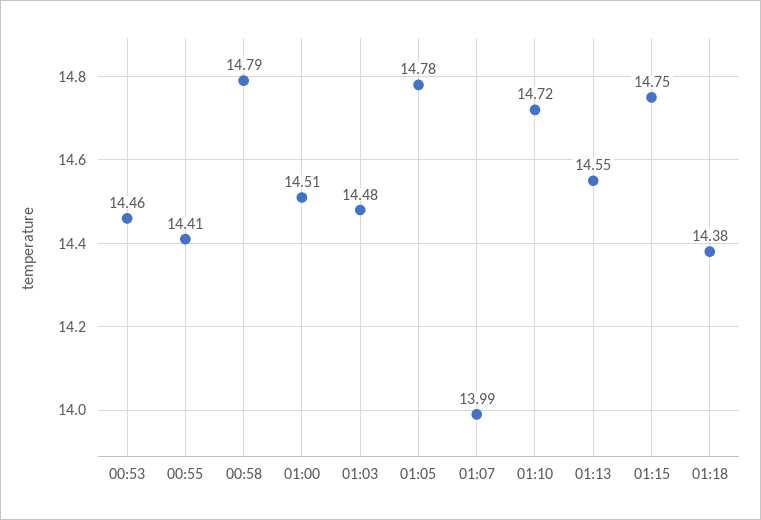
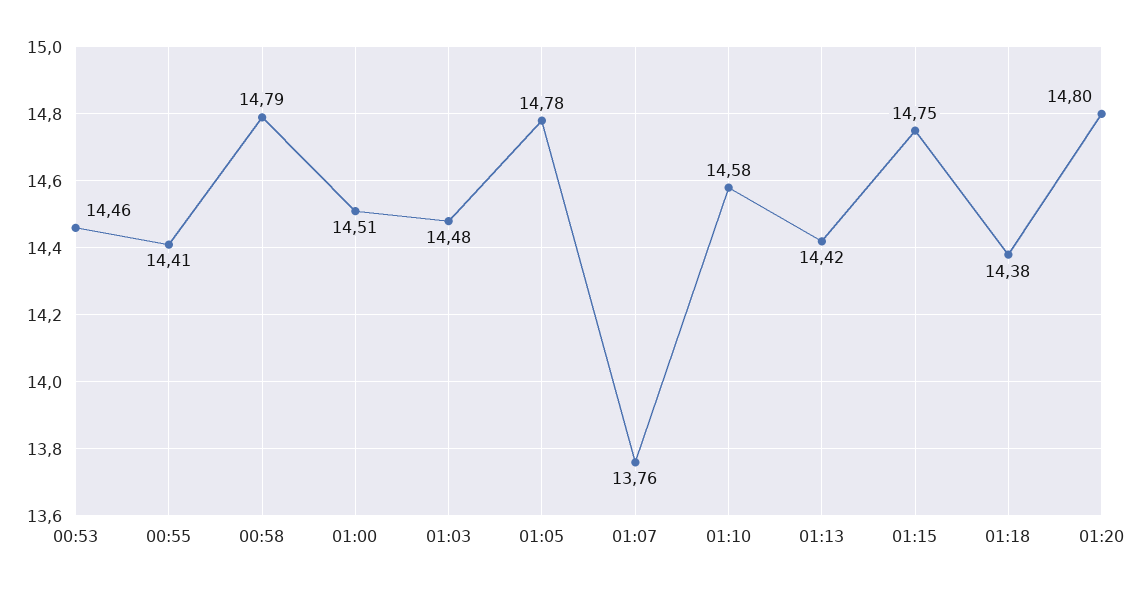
01:07: 13.99 -> 13.76
01:10: 14.72 -> 14.58
01:13: 14.55 -> 14.42
01:20: none -> 14.8

